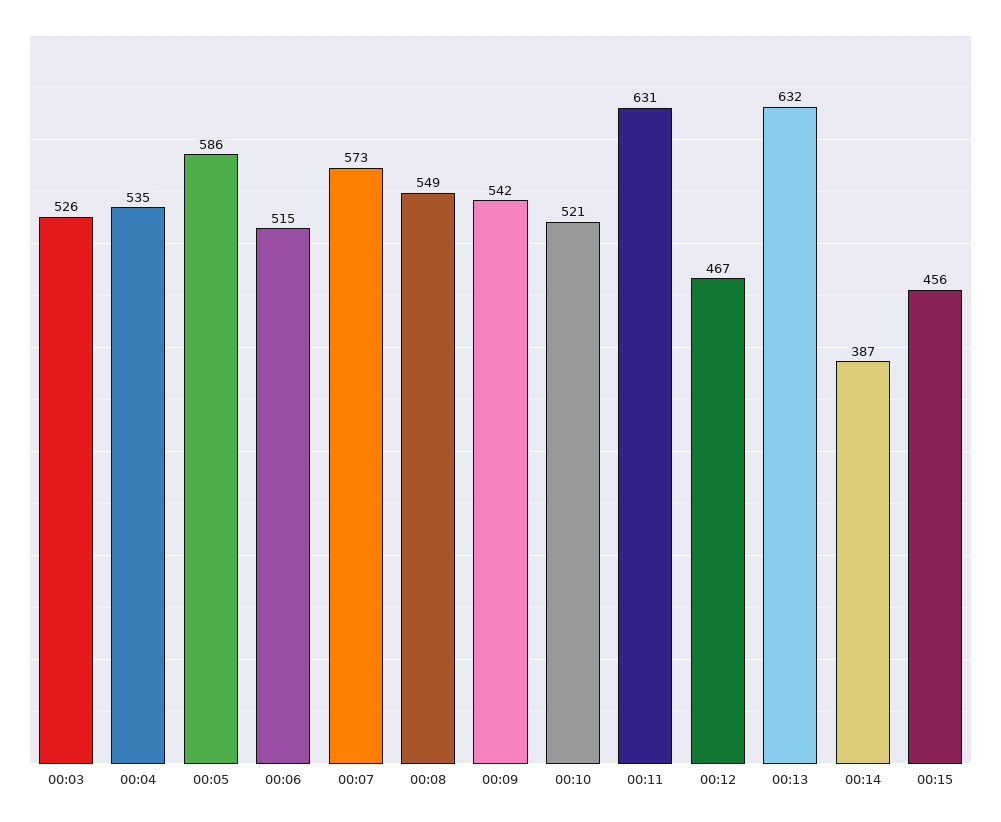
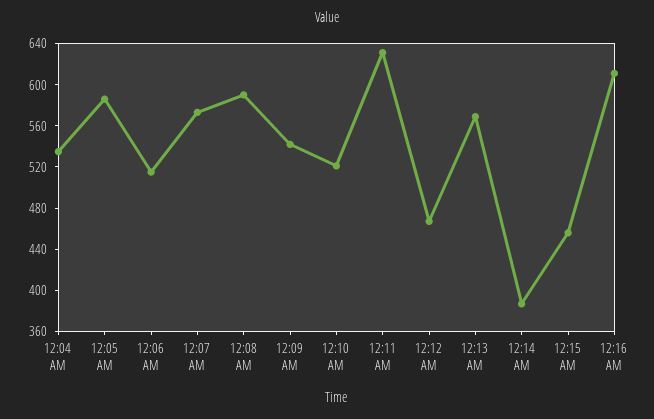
00:03: 526 -> none
00:08: 549 -> 590
00:13: 632 -> 570
12:16 AM: none -> 610

